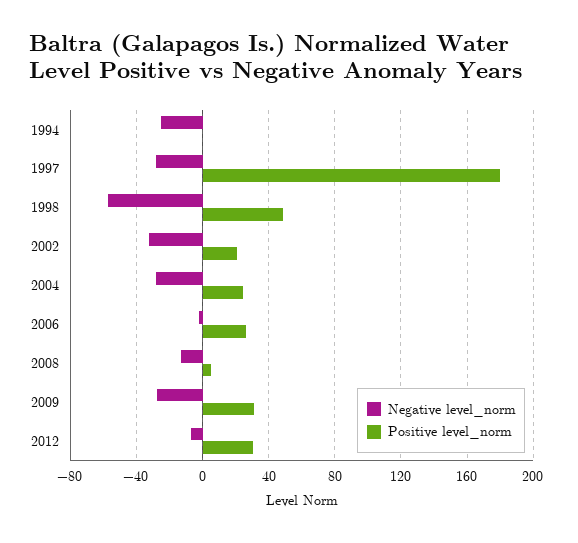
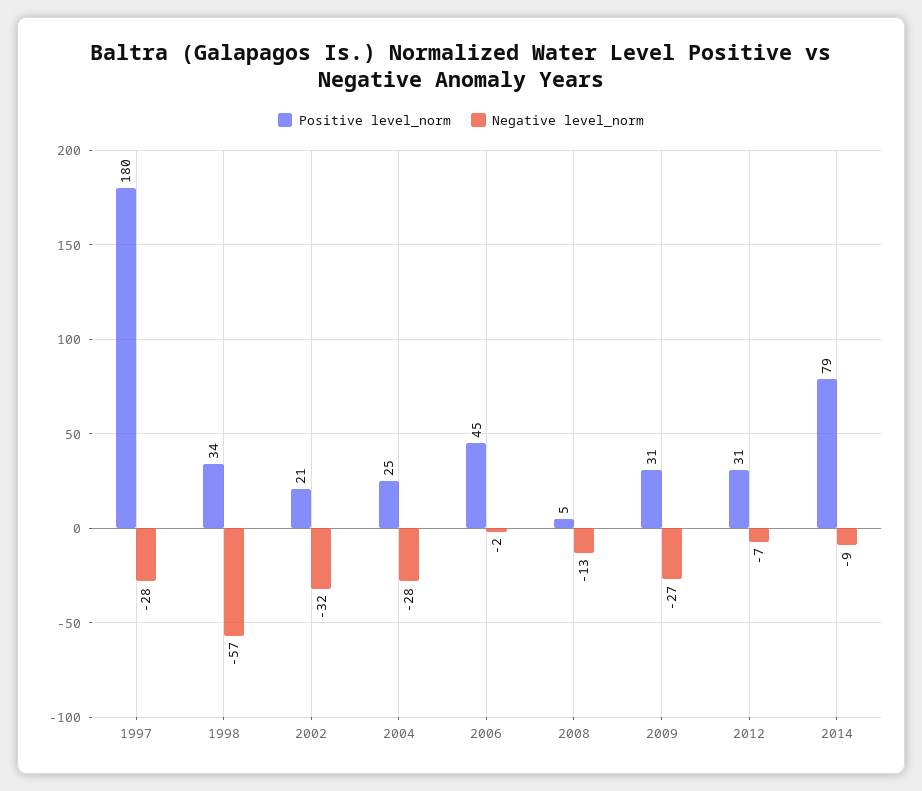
Negative level_norm, 1994: -25 -> none
Positive level_norm, 1994: 0 -> none
Positive level_norm, 1998: 50 -> 34
Positive level_norm, 2006: 25 -> 45
Positive level_norm, 2014: none -> 79
Negative level_norm, 2014: none -> -9

